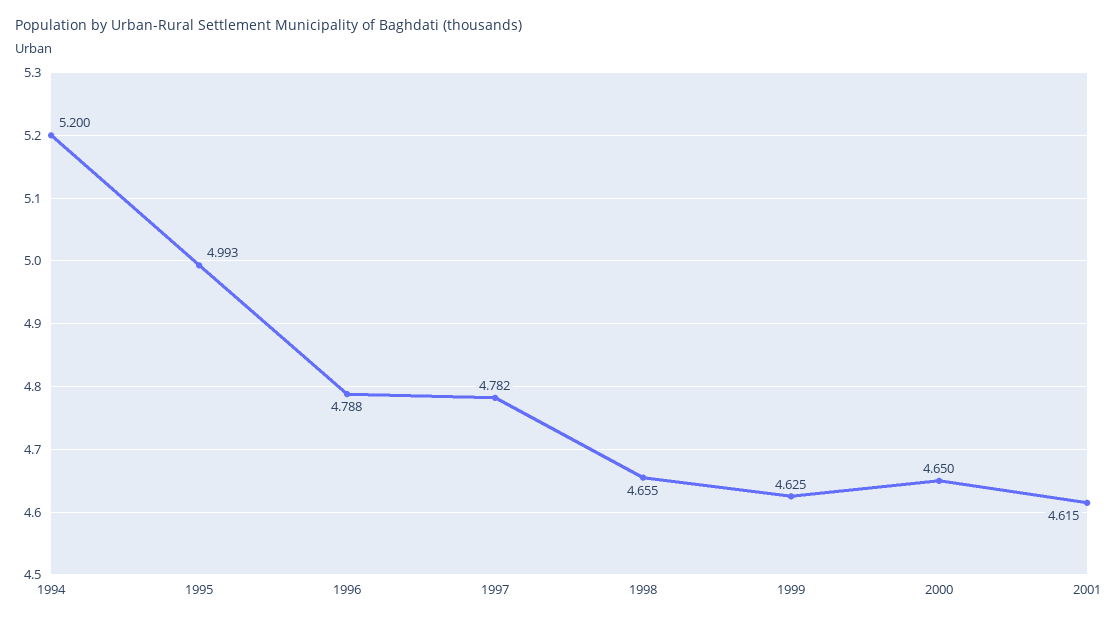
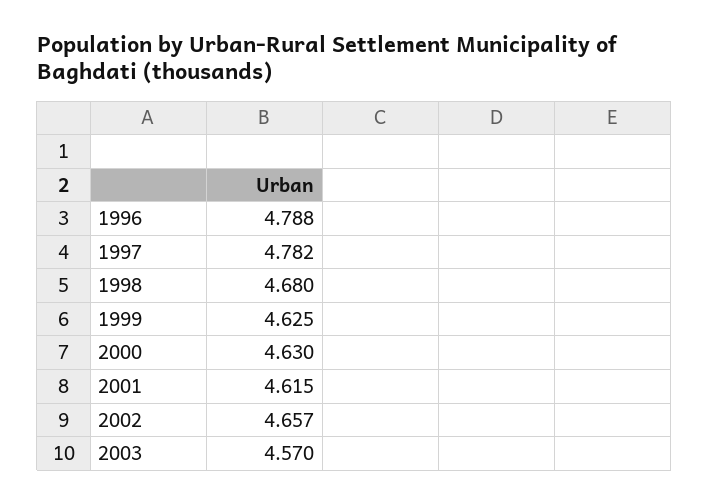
1994: 5.2 -> none
1995: 4.993 -> none
1998: 4.655 -> 4.68
2000: 4.65 -> 4.63
2002: none -> 4.657
2003: none -> 4.57

